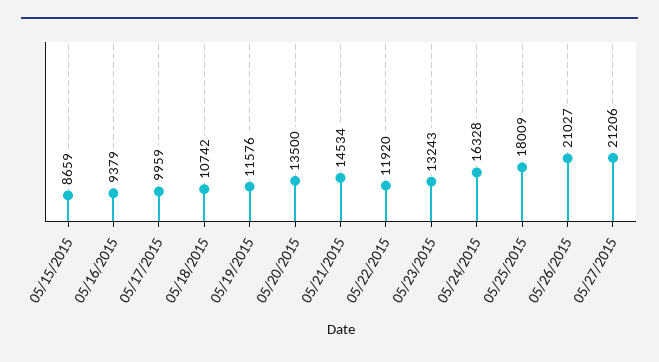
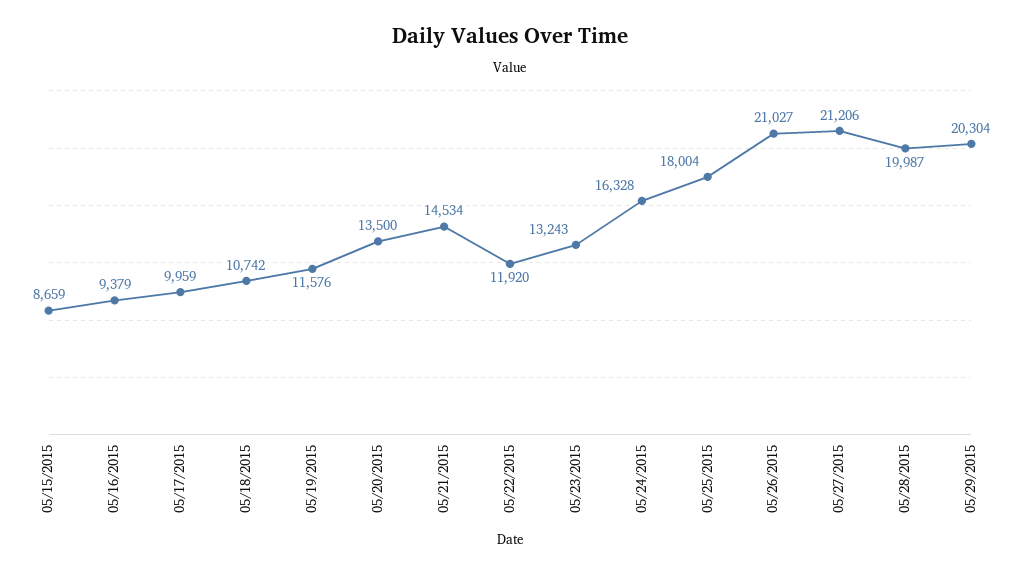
05/25/2015: 18009 -> 18004
05/28/2015: none -> 19987
05/29/2015: none -> 20304

